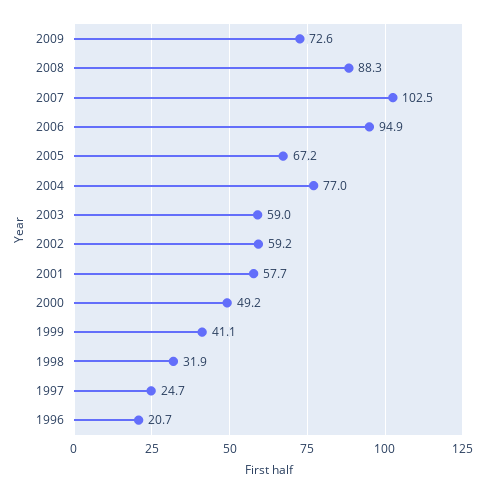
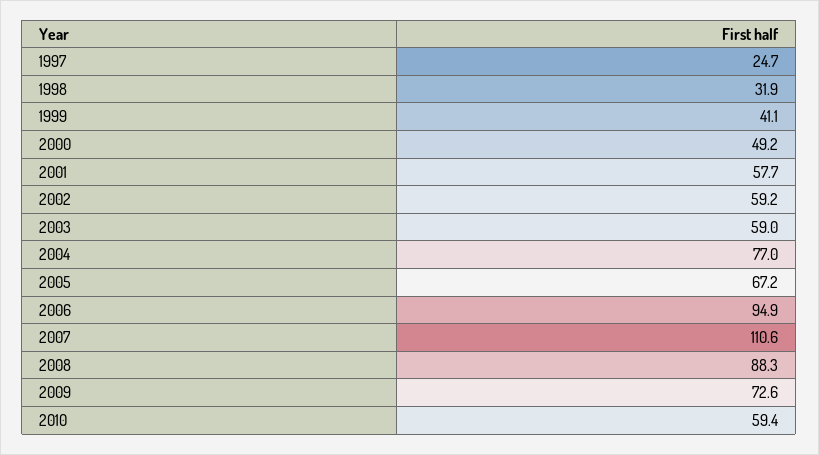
2007: 102.5 -> 110.6
1996: 20.7 -> none
2010: none -> 59.4

